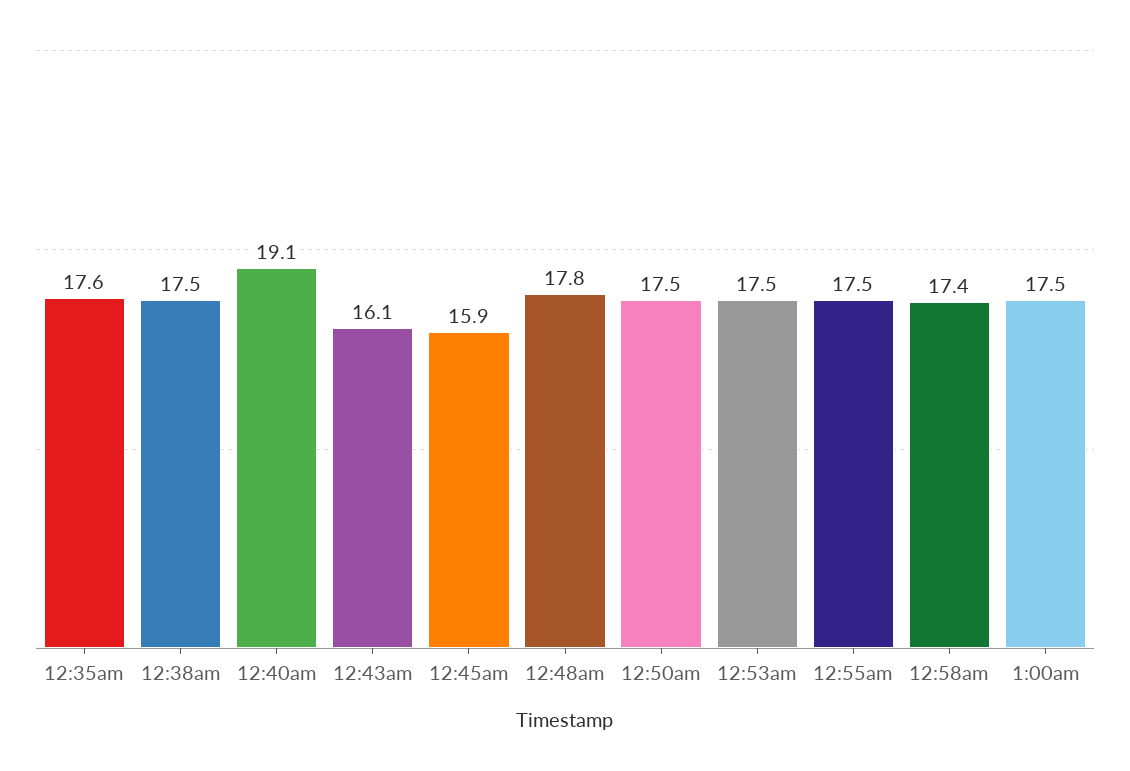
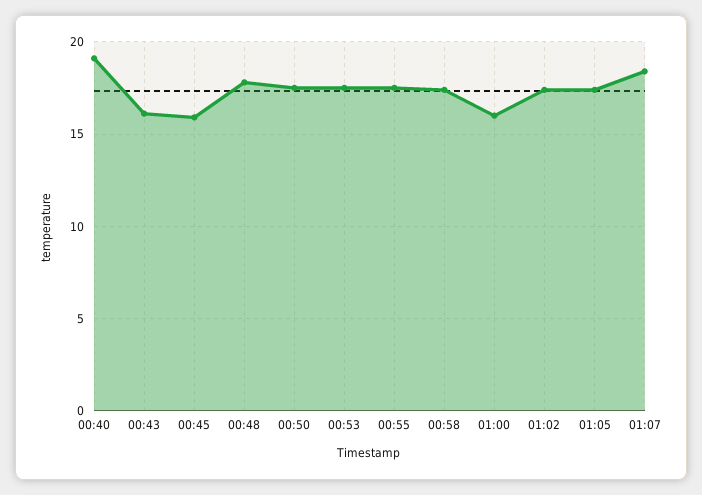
12:35am: 17.6 -> none
12:38am: 17.5 -> none
1:00am: 17.5 -> 16
01:02: none -> 17.5
01:05: none -> 17.5
01:07: none -> 18.5

